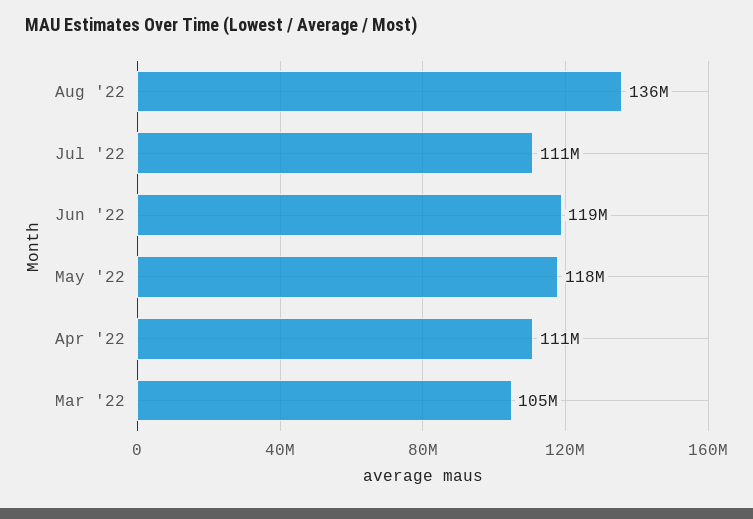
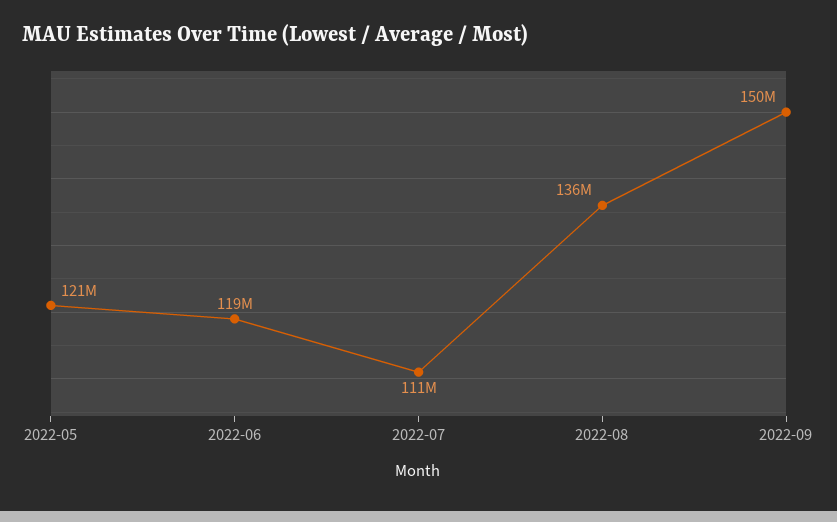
May '22: 118000000 -> 121000000
Apr '22: 111000000 -> none
Mar '22: 105000000 -> none
2022-09: none -> 150000000

